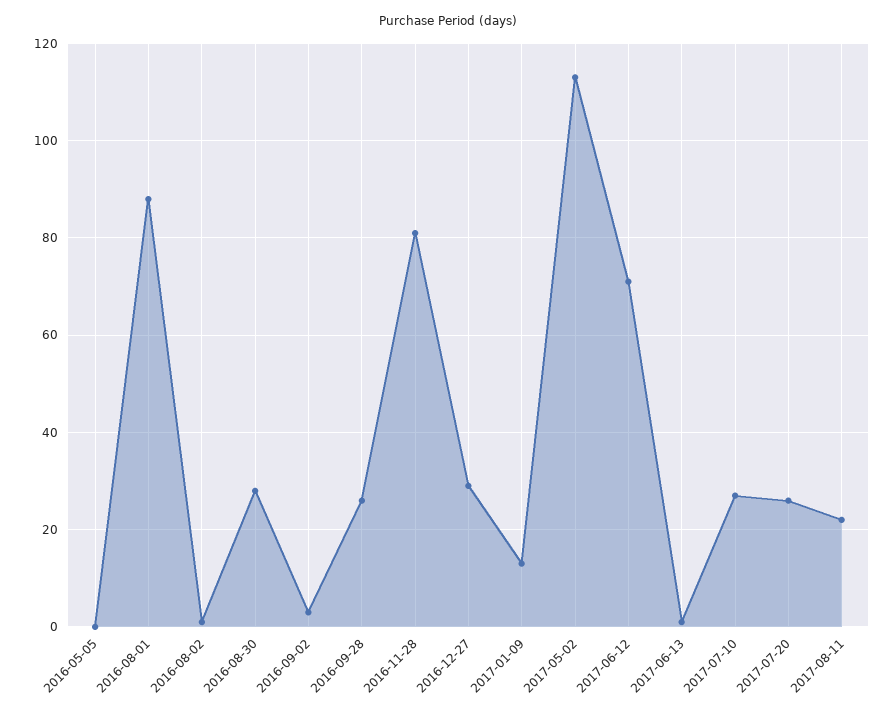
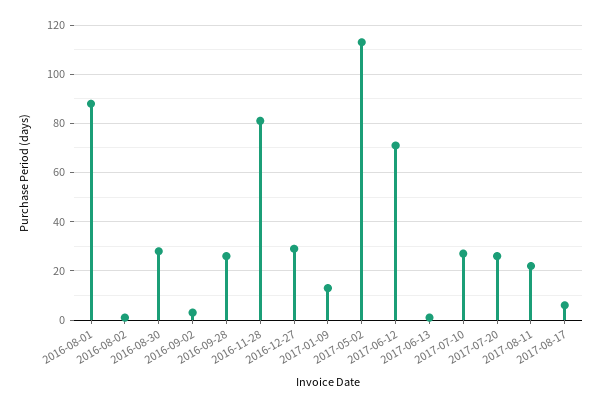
2016-05-05: 0 -> none
2017-08-17: none -> 5

